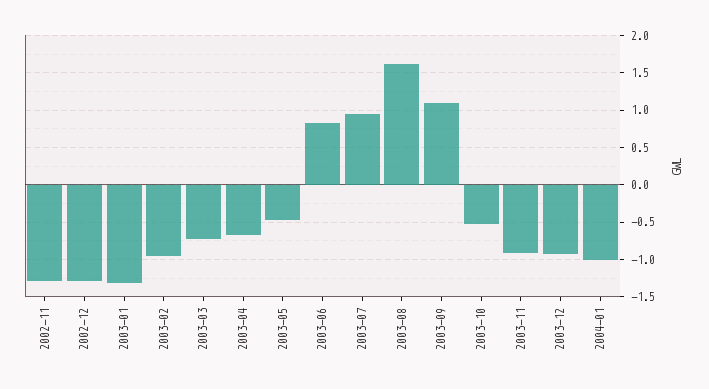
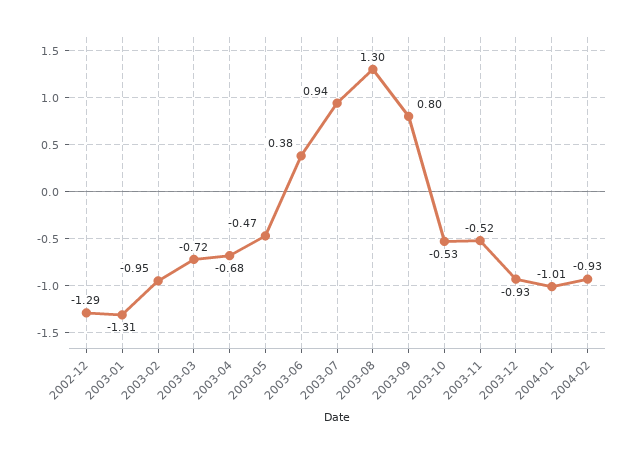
2002-11: -1.3 -> none
2003-06: 0.8 -> 0.38
2003-08: 1.6 -> 1.3
2003-09: 1.1 -> 0.8
2003-11: -0.9 -> -0.52
2004-02: none -> -0.93

